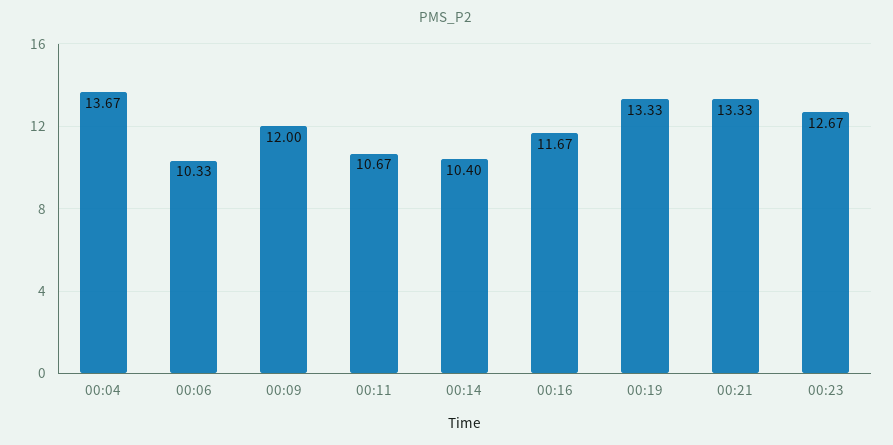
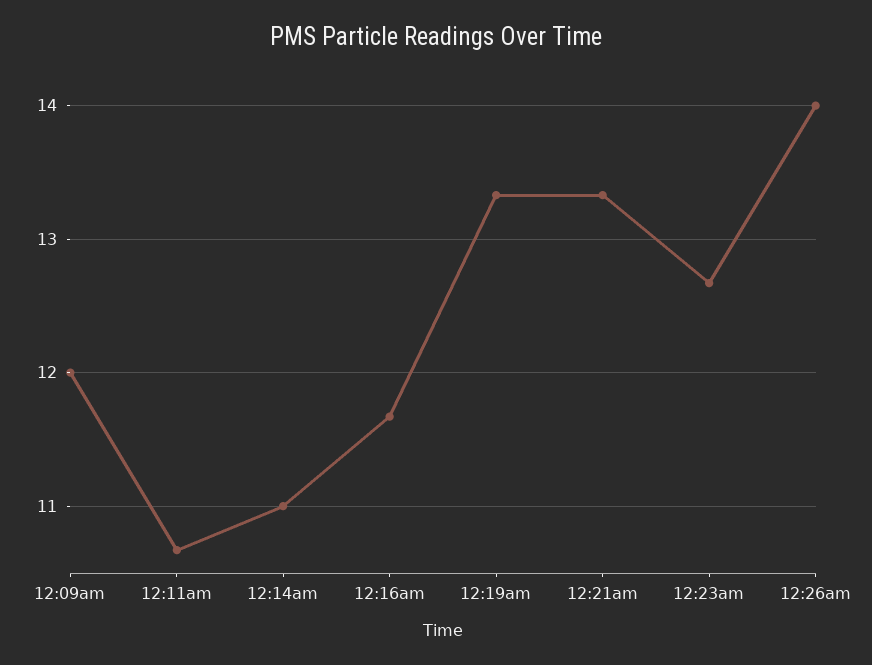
00:04: 13.67 -> none
00:06: 10.33 -> none
00:14: 10.4 -> 11
12:26am: none -> 14

